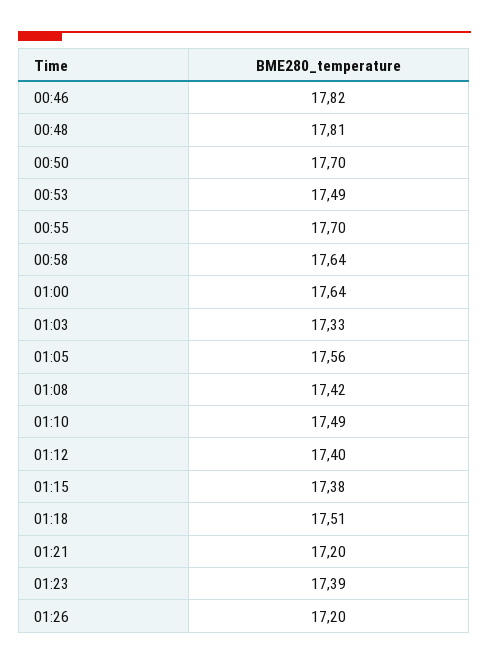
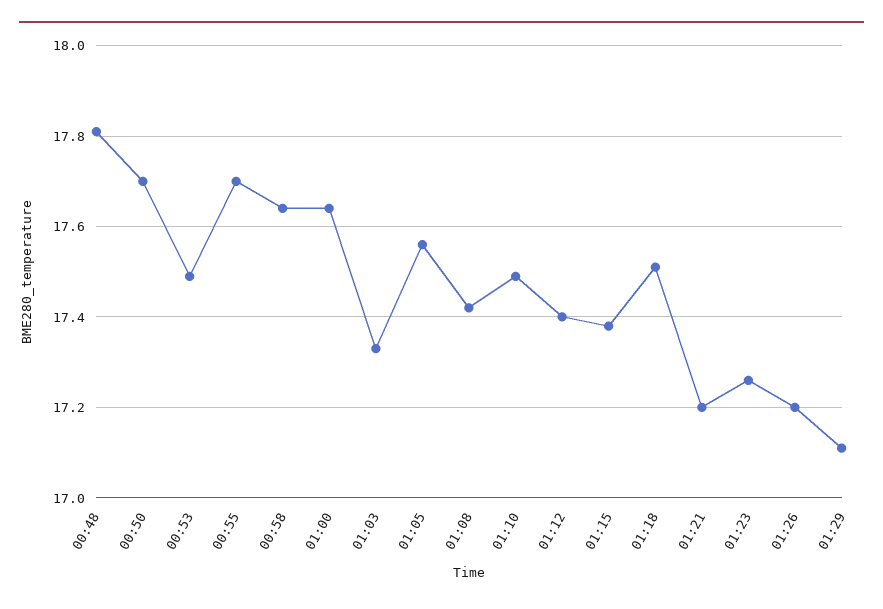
00:46: 17.82 -> none
01:23: 17.39 -> 17.25
01:29: none -> 17.1

